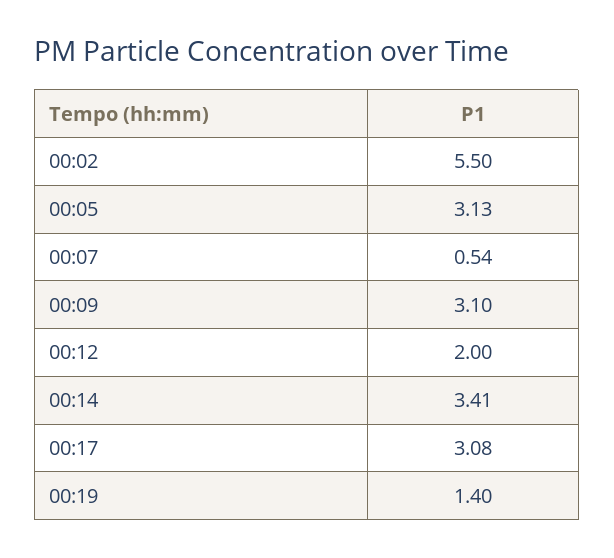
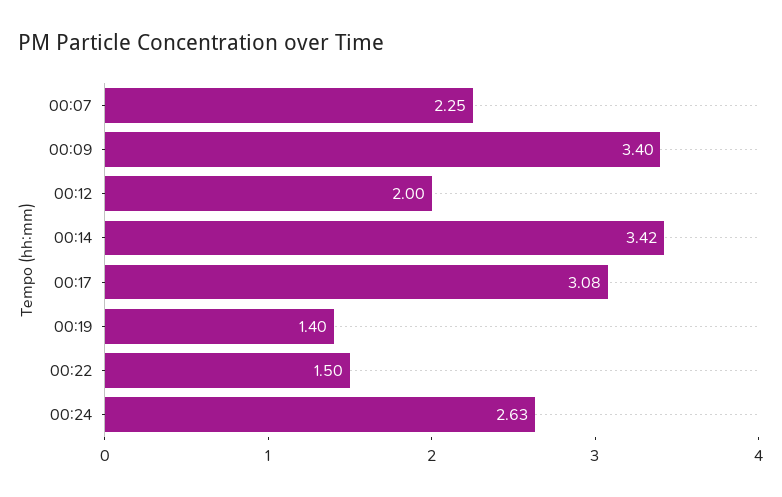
00:02: 5.5 -> none
00:05: 3.13 -> none
00:07: 0.54 -> 2.25
00:09: 3.1 -> 3.4
00:14: 3.41 -> 3.42
00:22: none -> 1.5
00:24: none -> 2.63

